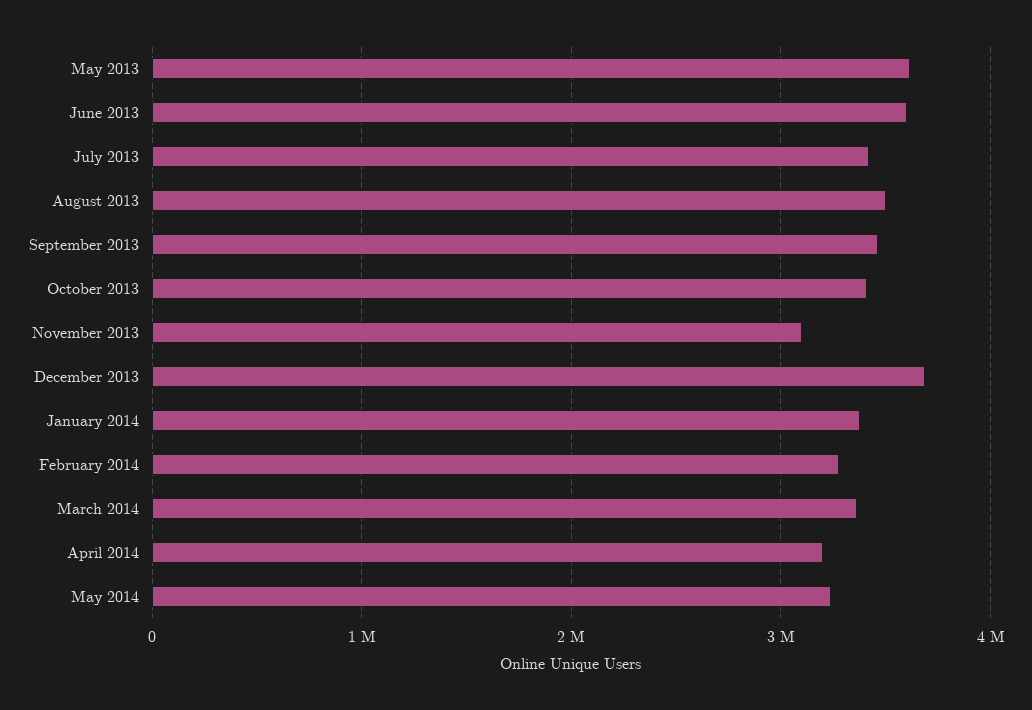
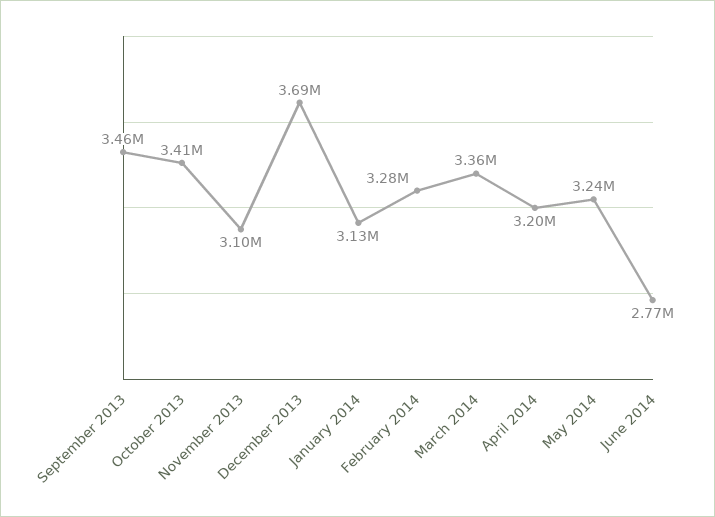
May 2013: 3600000 -> none
June 2013: 3600000 -> none
July 2013: 3400000 -> none
August 2013: 3500000 -> none
January 2014: 3400000 -> 3130000
June 2014: none -> 2770000

